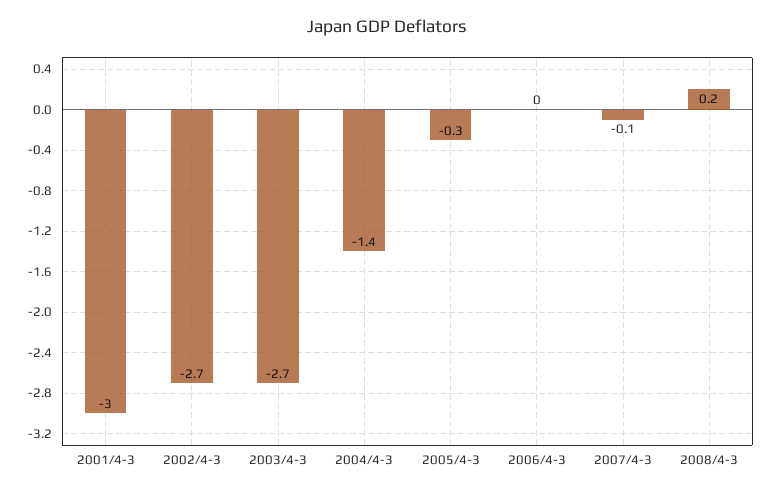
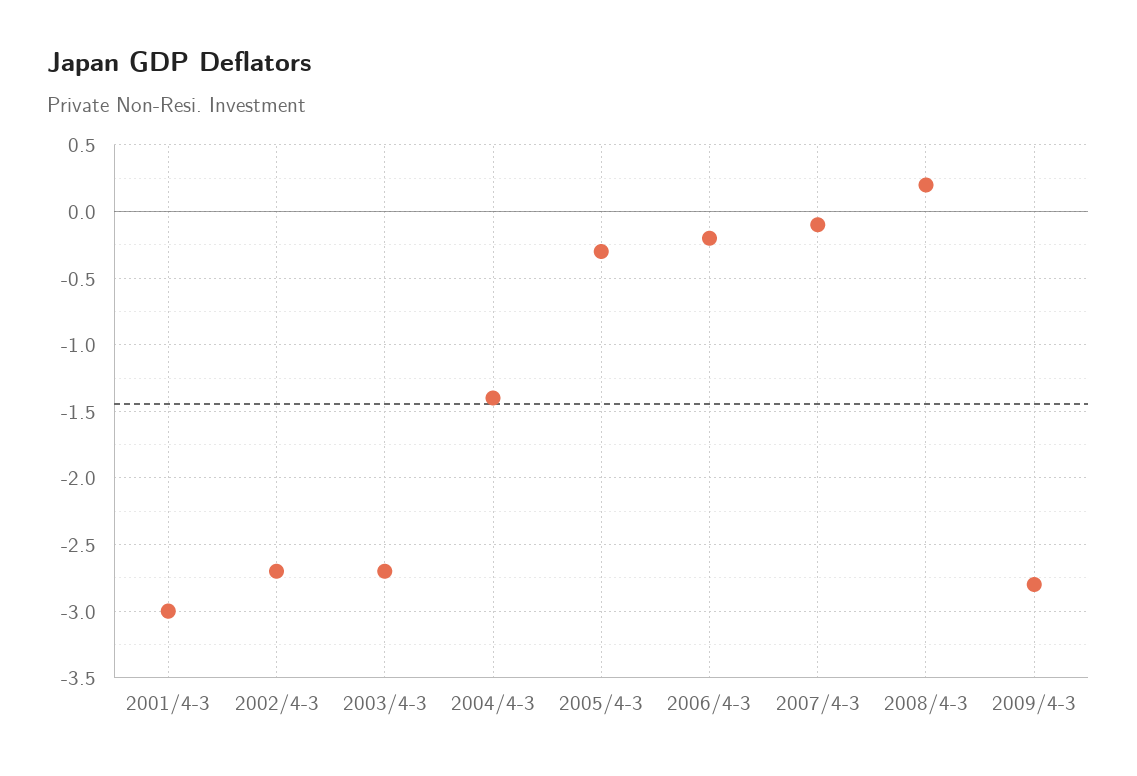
2006/4-3: 0 -> -0.2
2009/4-3: none -> -2.8

